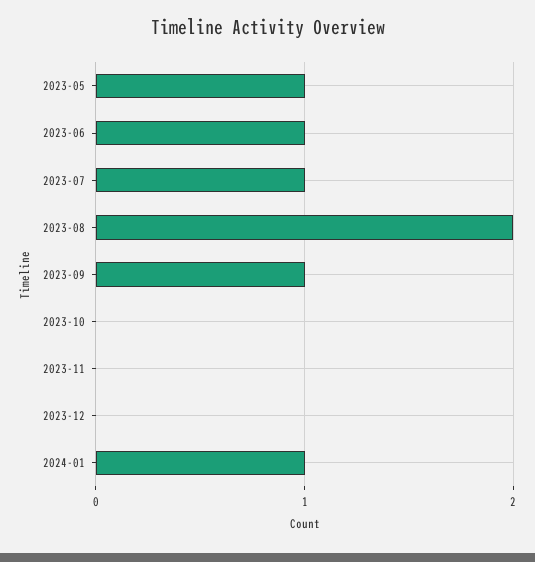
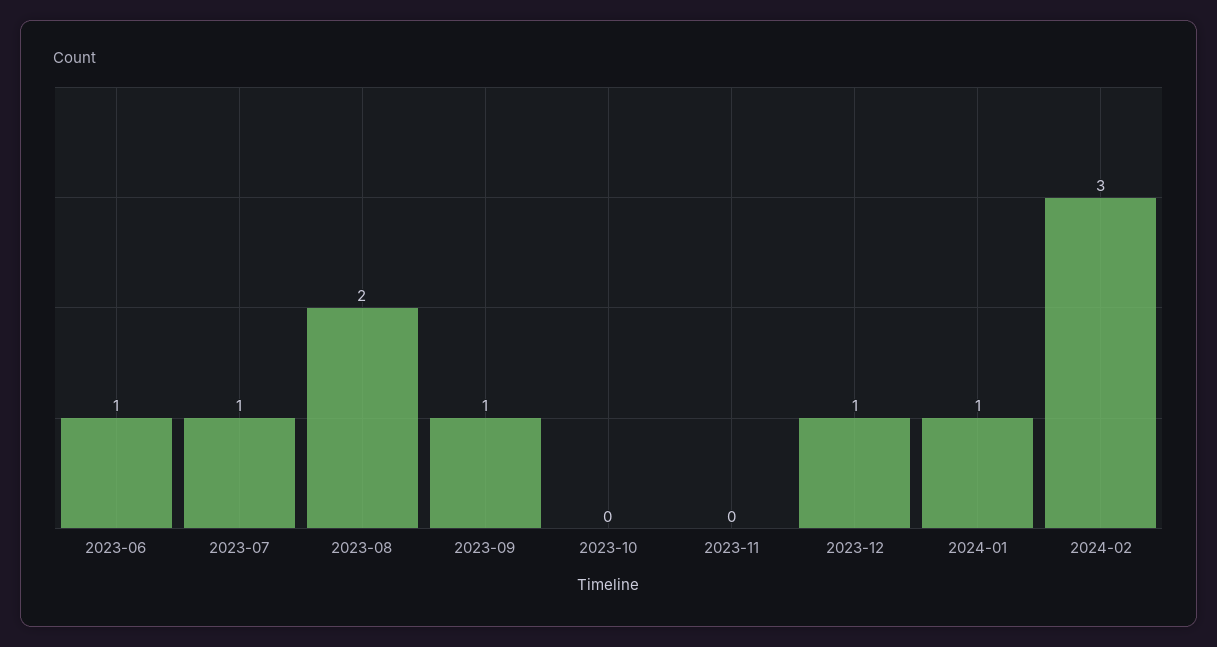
2023-05: 1 -> none
2023-12: 0 -> 1
2024-02: none -> 3

